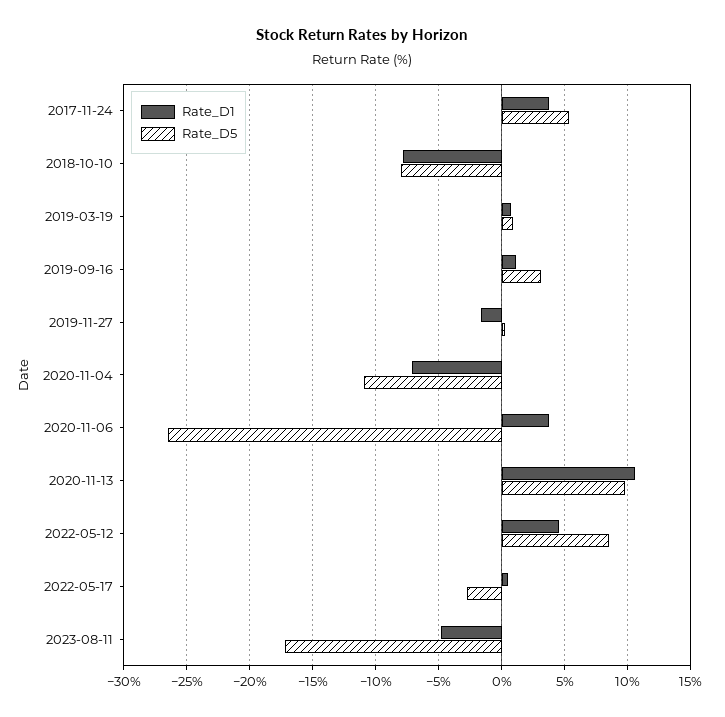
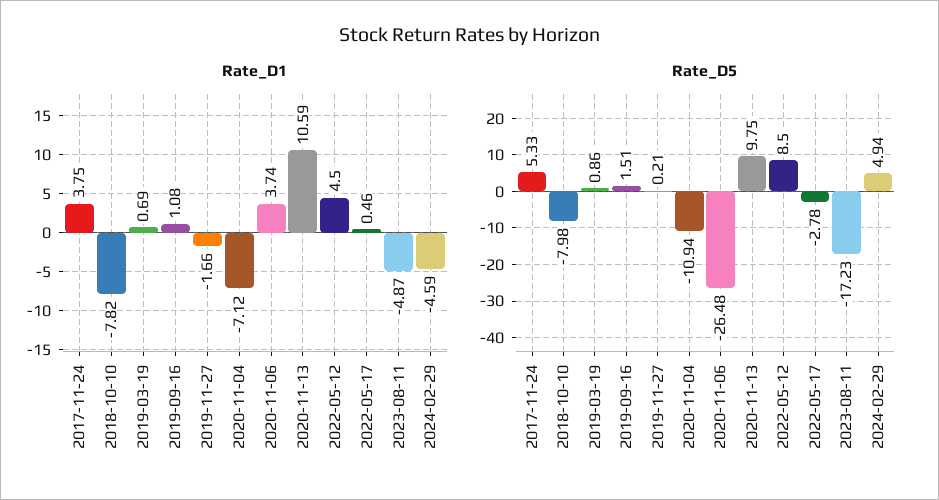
Rate_D5, 2019-09-16: 3 -> 1.51
Rate_D1, 2024-02-29: none -> -4.59
Rate_D5, 2024-02-29: none -> 4.94

